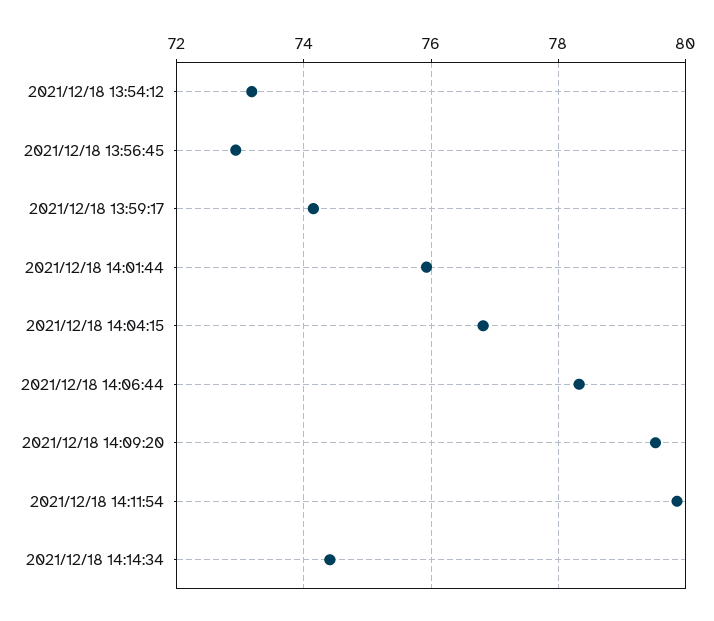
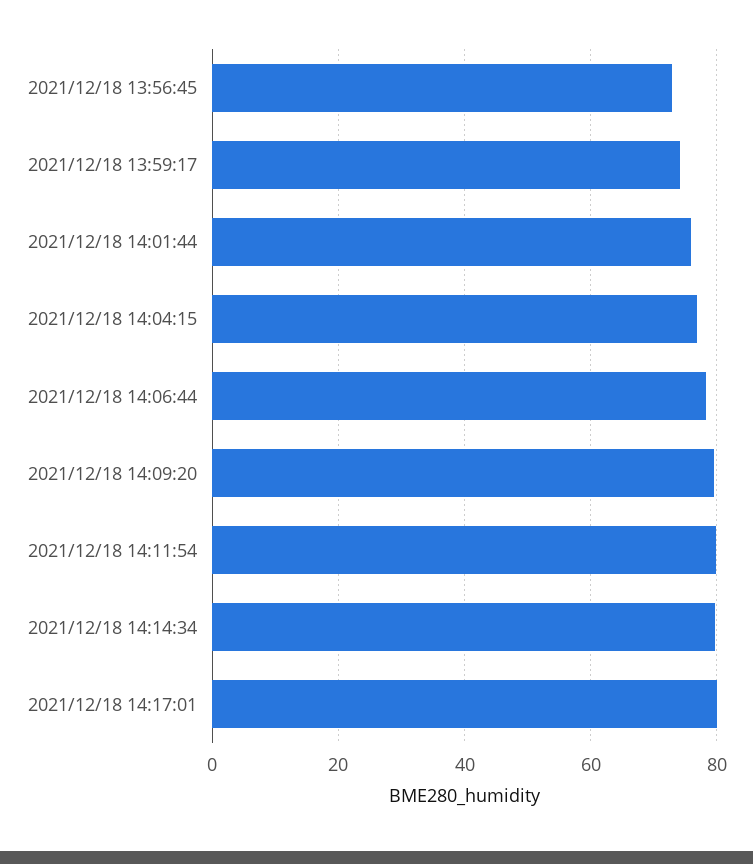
2021/12/18 13:54:12: 73.2 -> none
2021/12/18 14:14:34: 74.4 -> 80
2021/12/18 14:17:01: none -> 80

